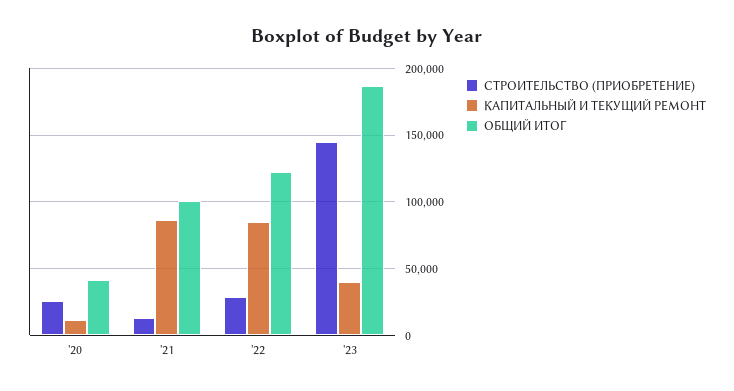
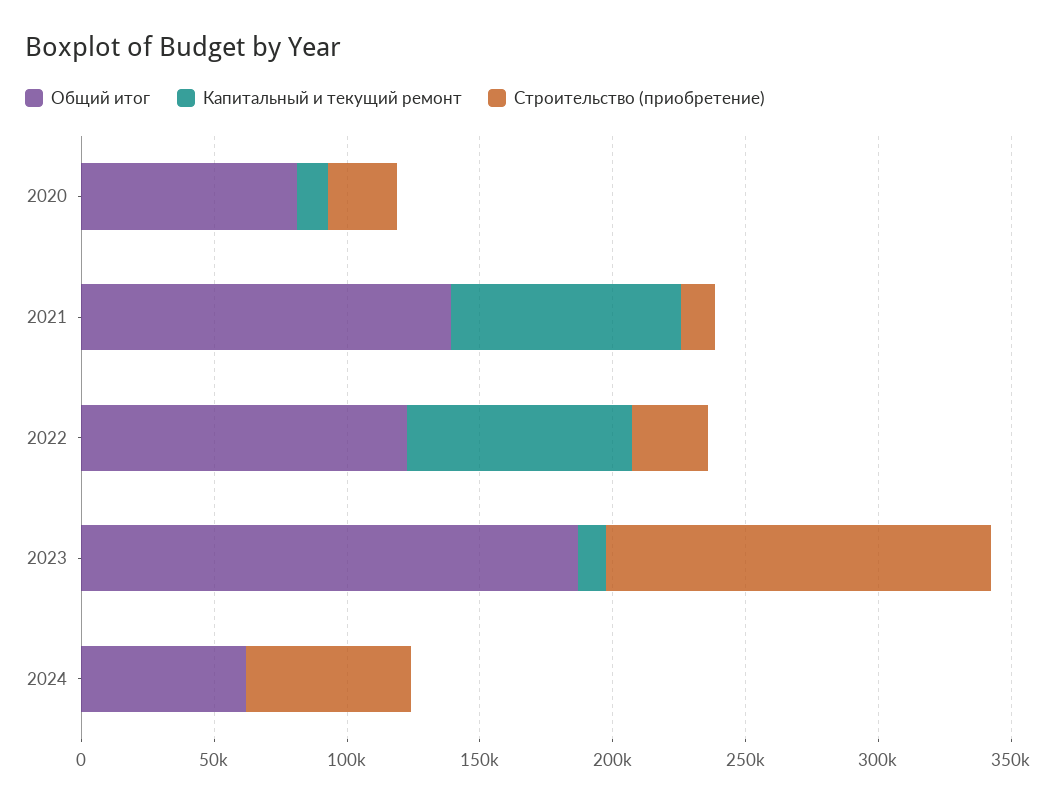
ОБЩИЙ ИТОГ, '20: 40000 -> 80000
ОБЩИЙ ИТОГ, '21: 100000 -> 140000
КАПИТАЛЬНЫЙ И ТЕКУЩИЙ РЕМОНТ, '23: 40000 -> 10000
ОБЩИЙ ИТОГ, 2024: none -> 60000
КАПИТАЛЬНЫЙ И ТЕКУЩИЙ РЕМОНТ, 2024: none -> 0
СТРОИТЕЛЬСТВО (ПРИОБРЕТЕНИЕ), 2024: none -> 60000

